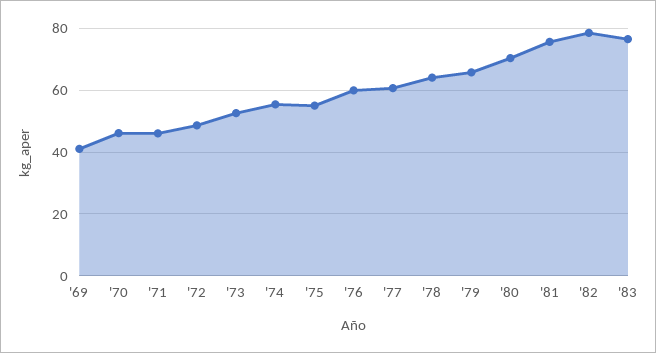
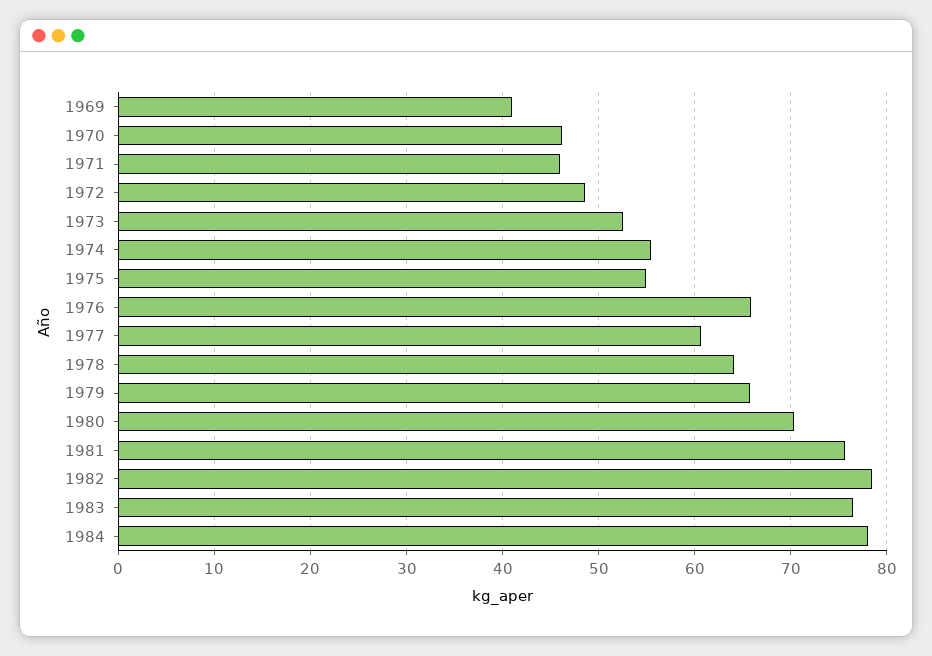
'76: 60 -> 66
1984: none -> 78

